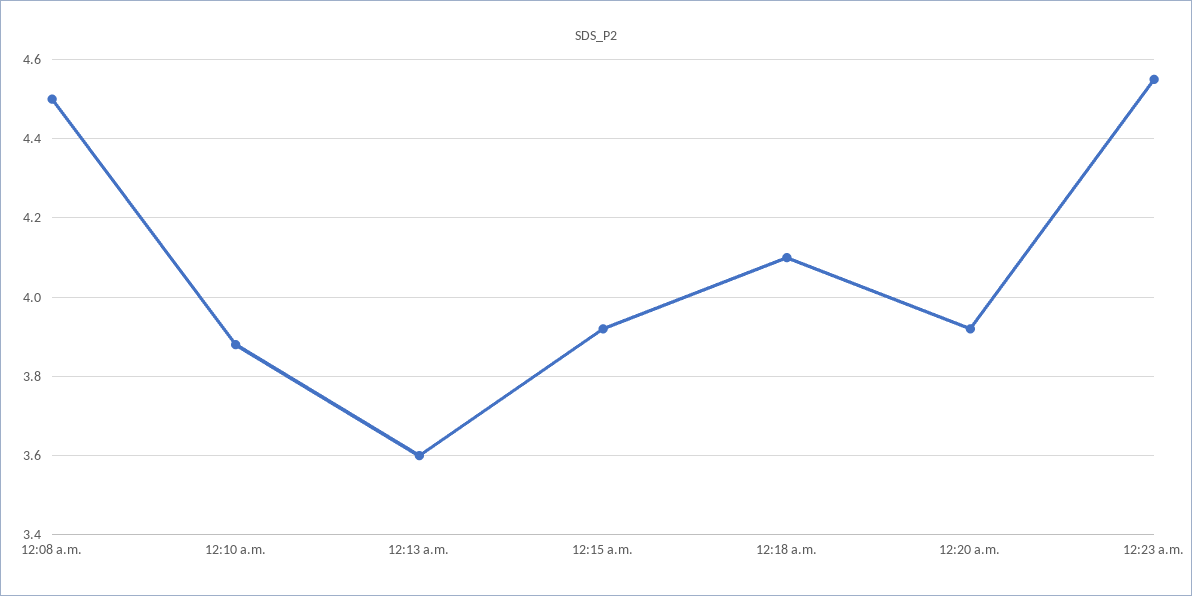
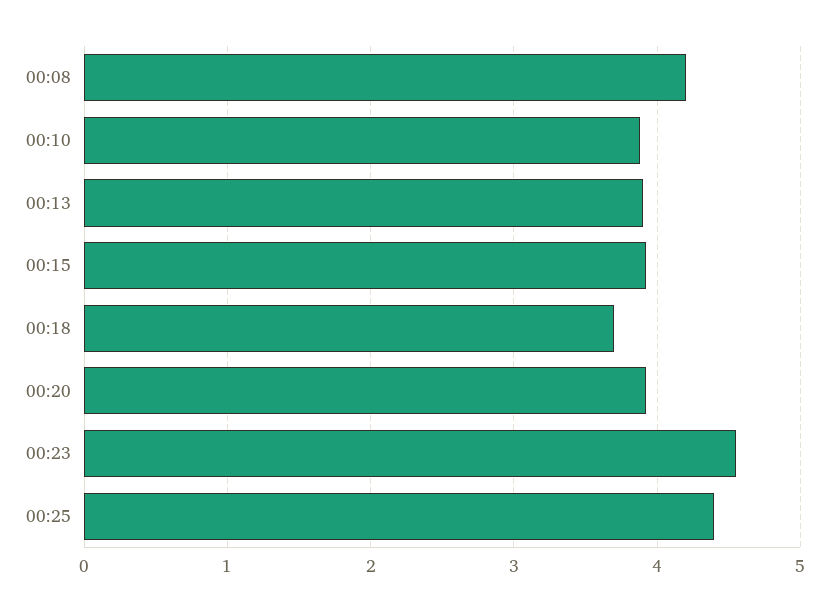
12:08 a.m.: 4.5 -> 4.2
12:13 a.m.: 3.6 -> 3.9
12:18 a.m.: 4.1 -> 3.7
00:25: none -> 4.4

